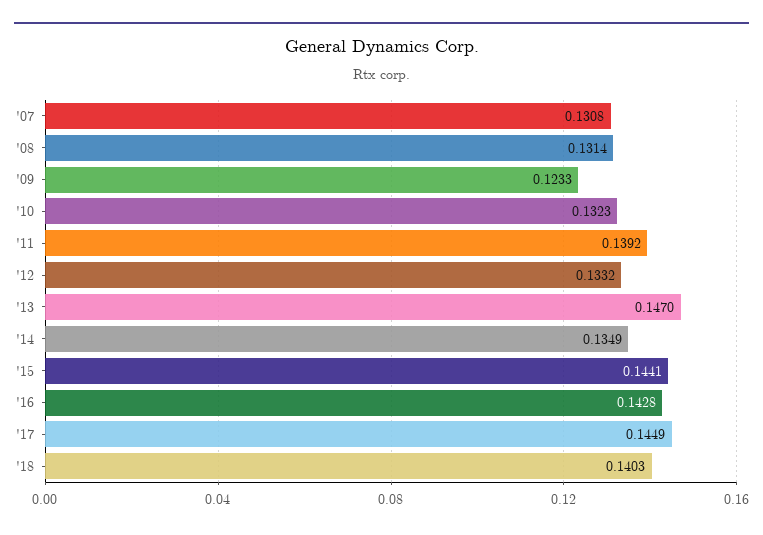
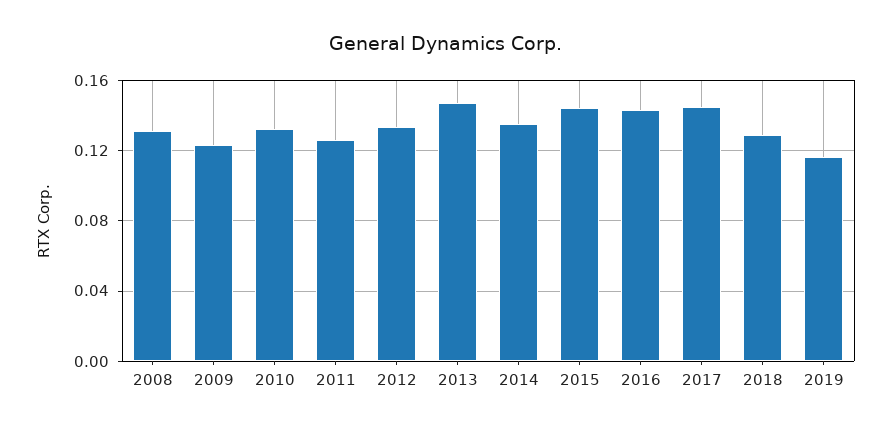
'07: 0.1308 -> none
'11: 0.1392 -> 0.125
'18: 0.1403 -> 0.13
2019: none -> 0.115

